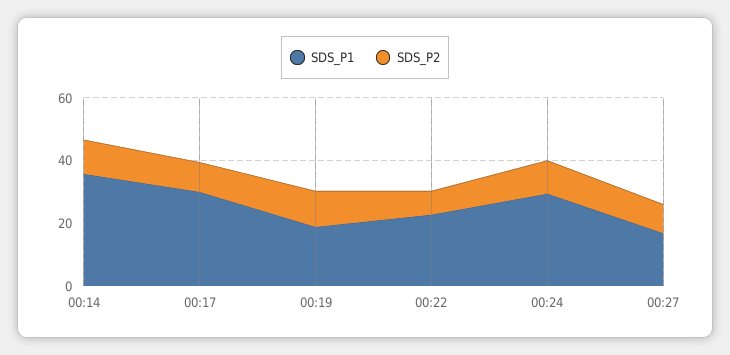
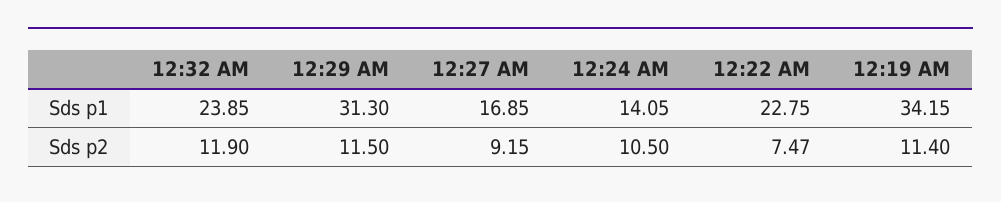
SDS_P1, 00:14: 35 -> none
SDS_P2, 00:14: 10 -> none
SDS_P1, 00:17: 30 -> none
SDS_P2, 00:17: 10 -> none
SDS_P1, 00:19: 20 -> 34.15
SDS_P1, 00:24: 30 -> 14.05
SDS_P1, 12:32 AM: none -> 23.85
SDS_P1, 12:29 AM: none -> 31.3
SDS_P2, 12:32 AM: none -> 11.9
SDS_P2, 12:29 AM: none -> 11.5

